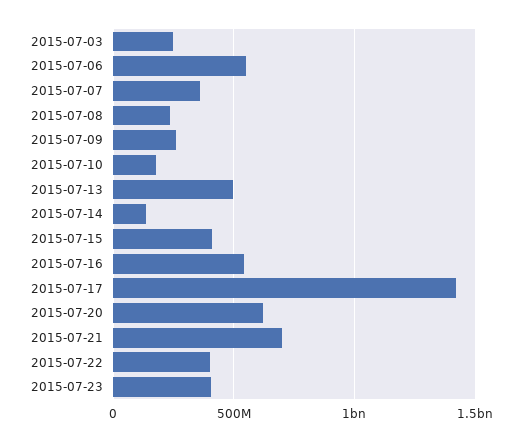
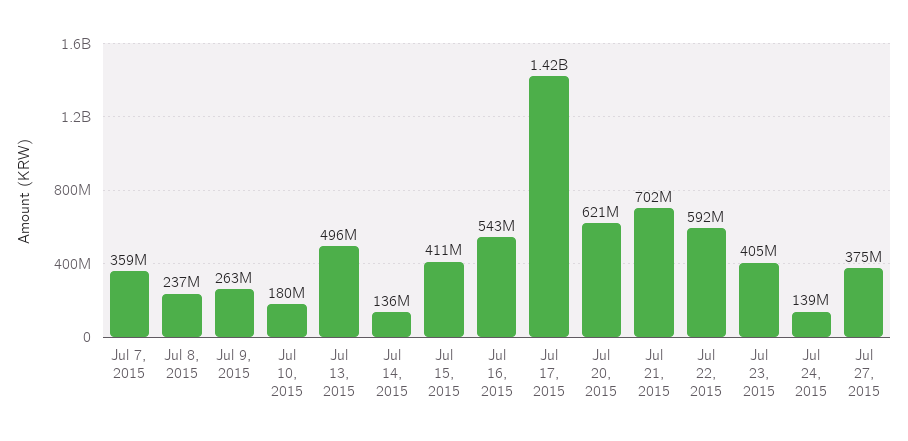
2015-07-03: 250000000 -> none
2015-07-06: 550000000 -> none
2015-07-22: 400000000 -> 592000000
Jul 24, 2015: none -> 139000000
Jul 27, 2015: none -> 375000000

